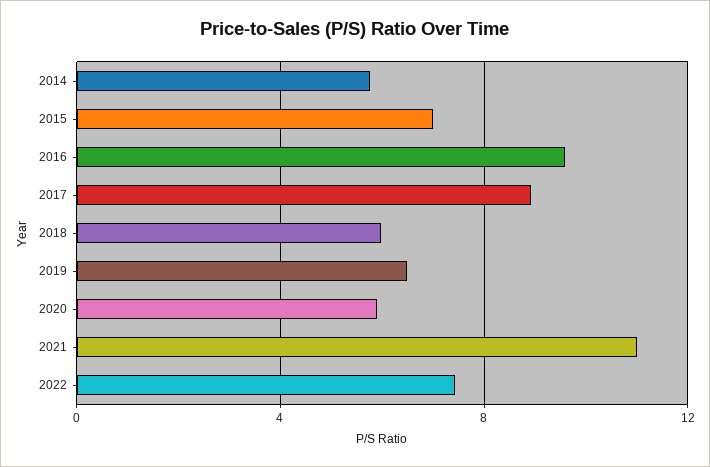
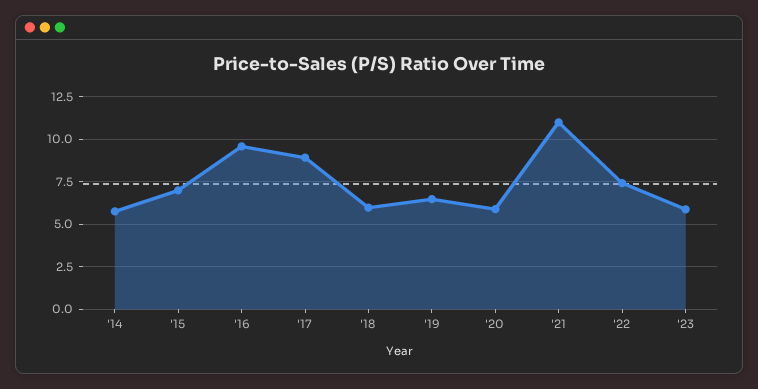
'23: none -> 6

